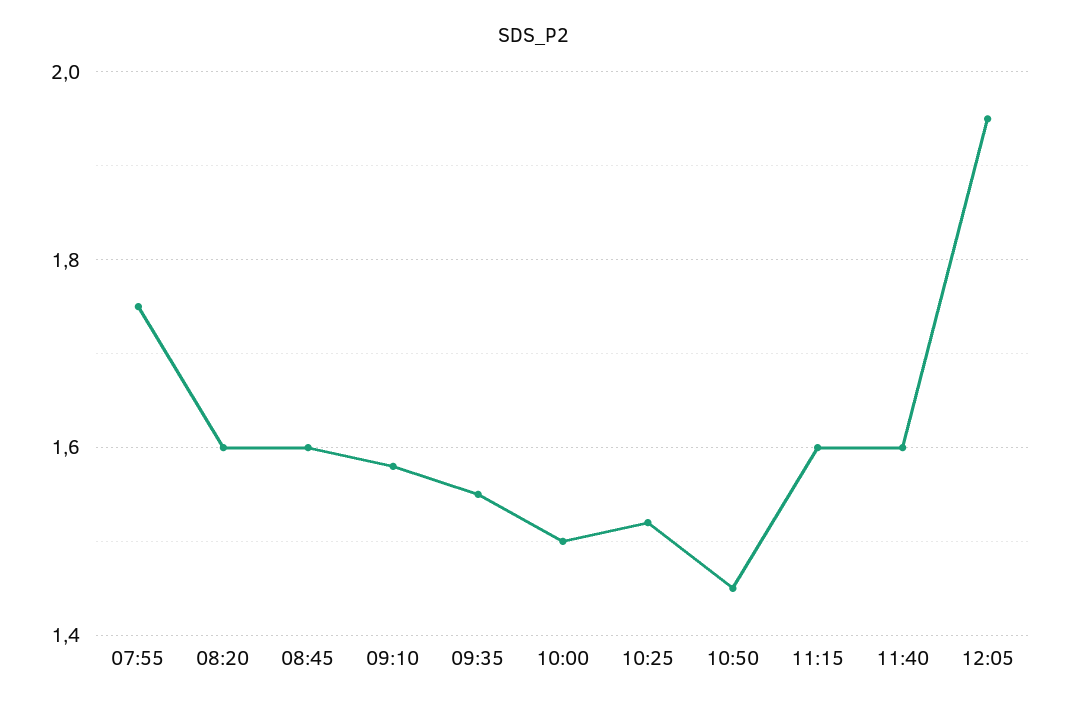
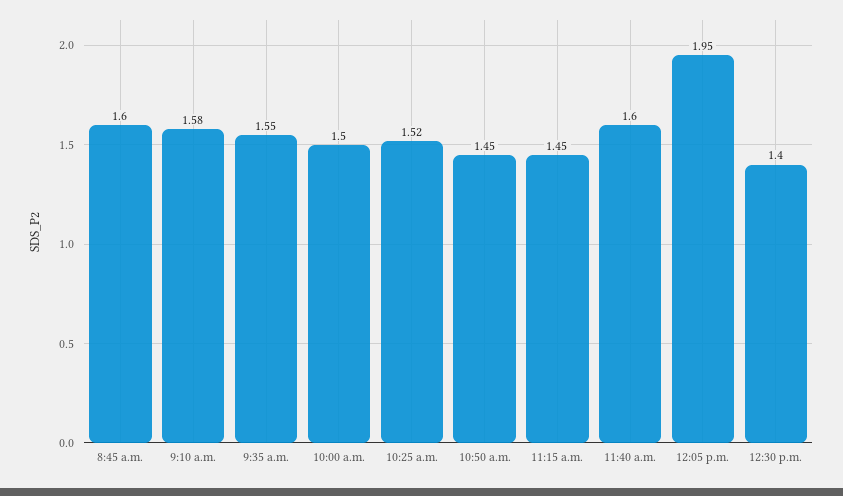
07:55: 1.75 -> none
08:20: 1.6 -> none
11:15: 1.6 -> 1.45
12:30 p.m.: none -> 1.4

